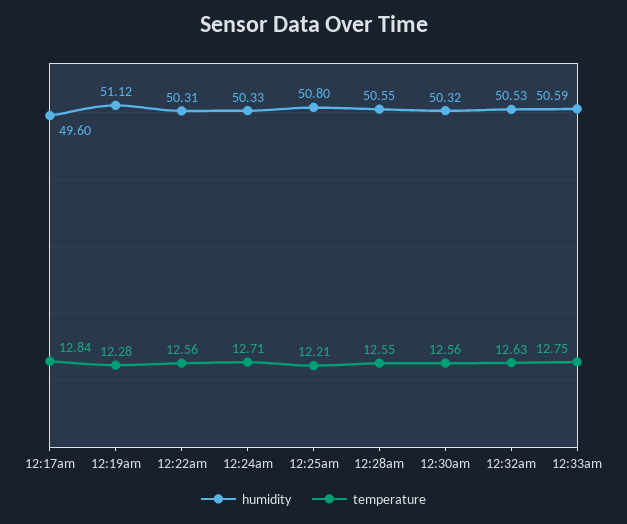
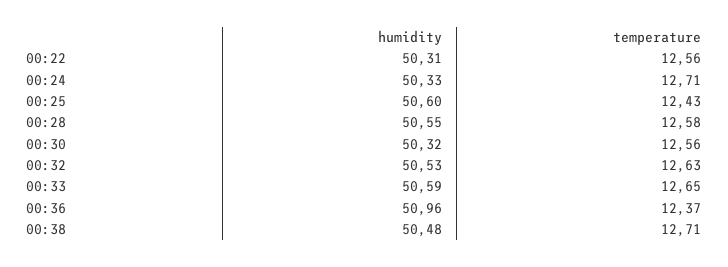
humidity, 12:17am: 49.6 -> none
temperature, 12:17am: 12.84 -> none
humidity, 12:19am: 51.12 -> none
temperature, 12:19am: 12.28 -> none
humidity, 12:25am: 50.8 -> 50.6
temperature, 12:25am: 12.21 -> 12.43
temperature, 12:28am: 12.55 -> 12.58
temperature, 12:33am: 12.75 -> 12.65
humidity, 00:36: none -> 50.96
temperature, 00:36: none -> 12.37
humidity, 00:38: none -> 50.48
temperature, 00:38: none -> 12.71

